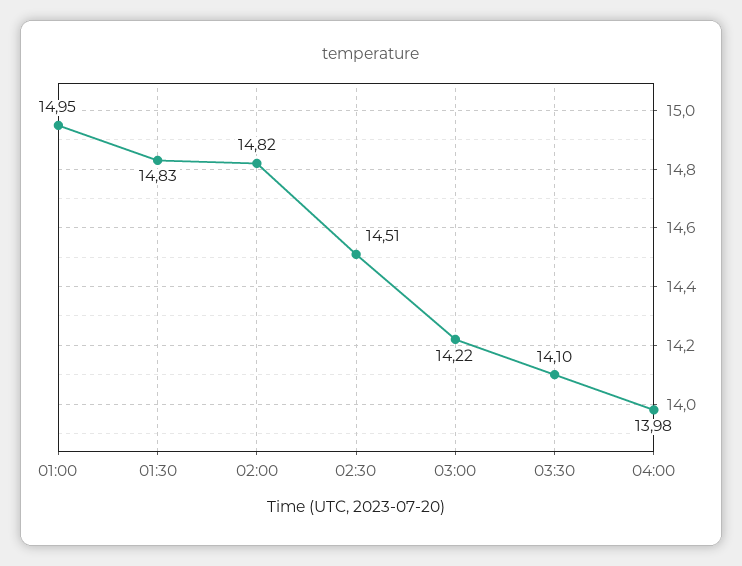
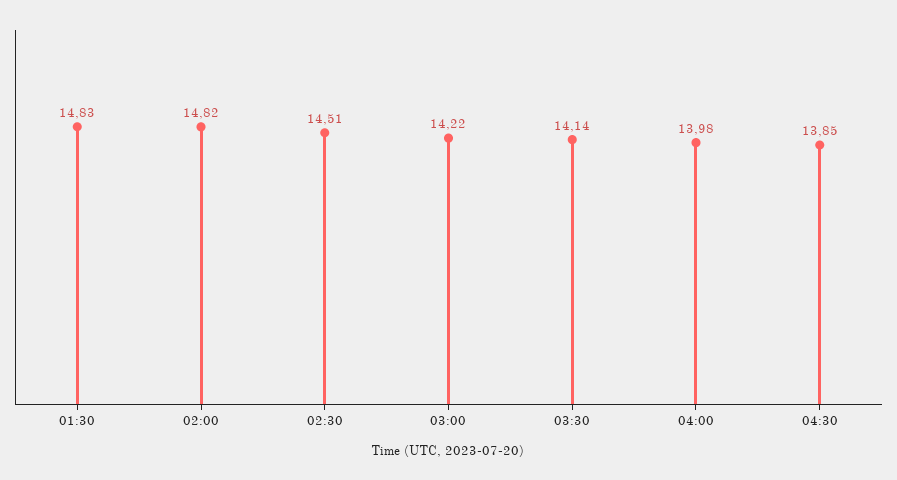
01:00: 14.95 -> none
03:30: 14.1 -> 14.14
04:30: none -> 13.85

